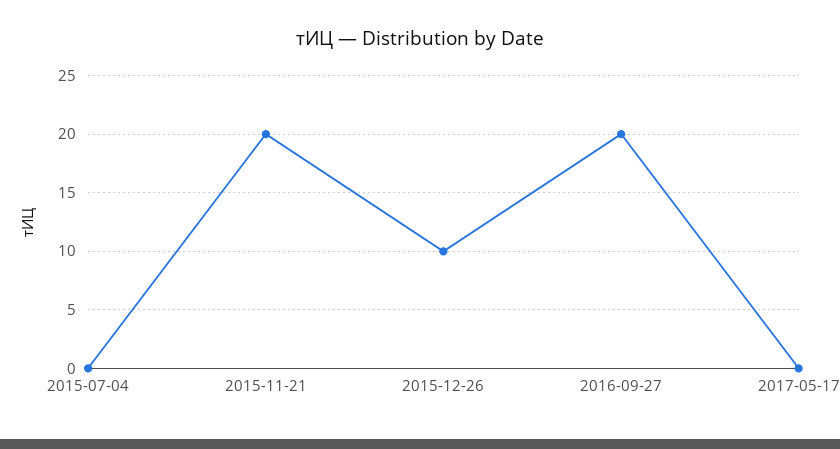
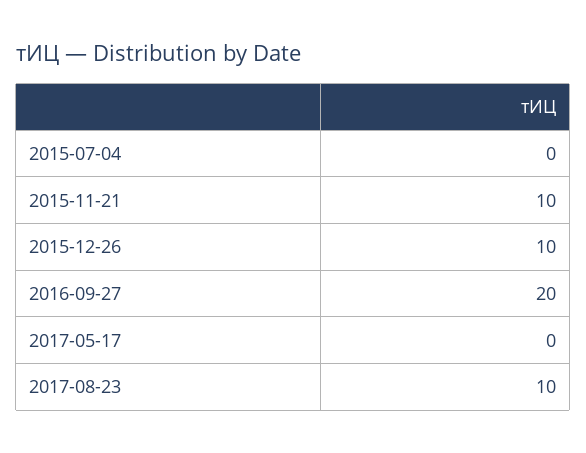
2015-11-21: 20 -> 10
2017-08-23: none -> 10

